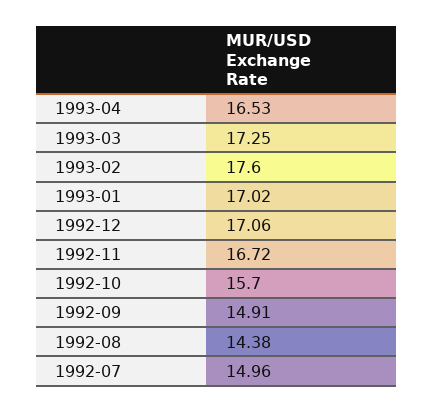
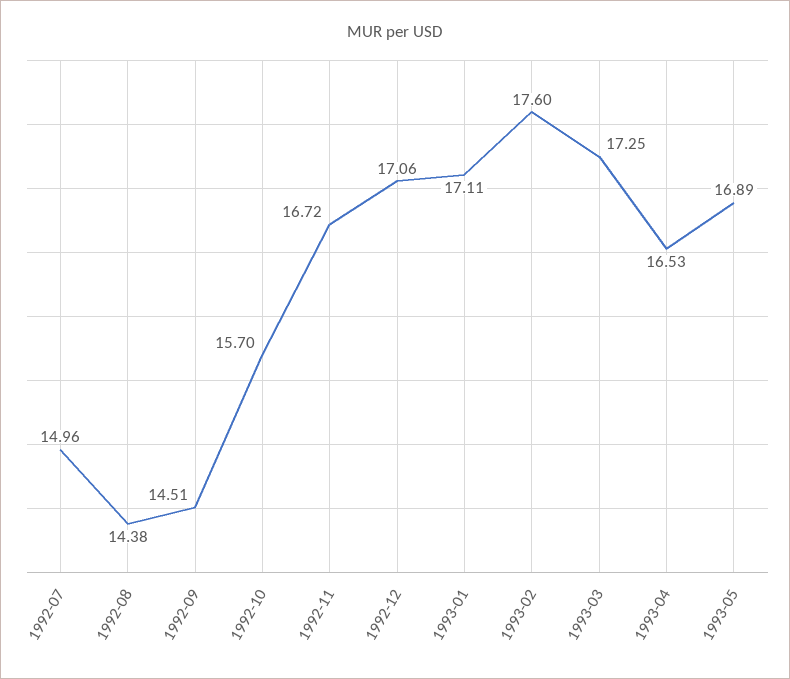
1993-01: 17.02 -> 17.11
1992-09: 14.91 -> 14.51
1993-05: none -> 16.89

